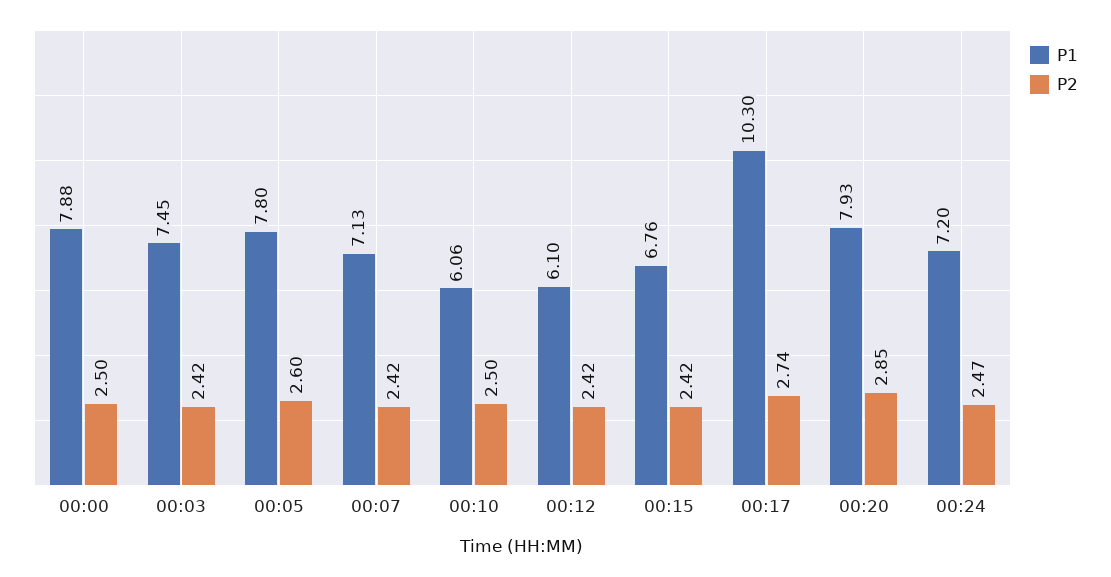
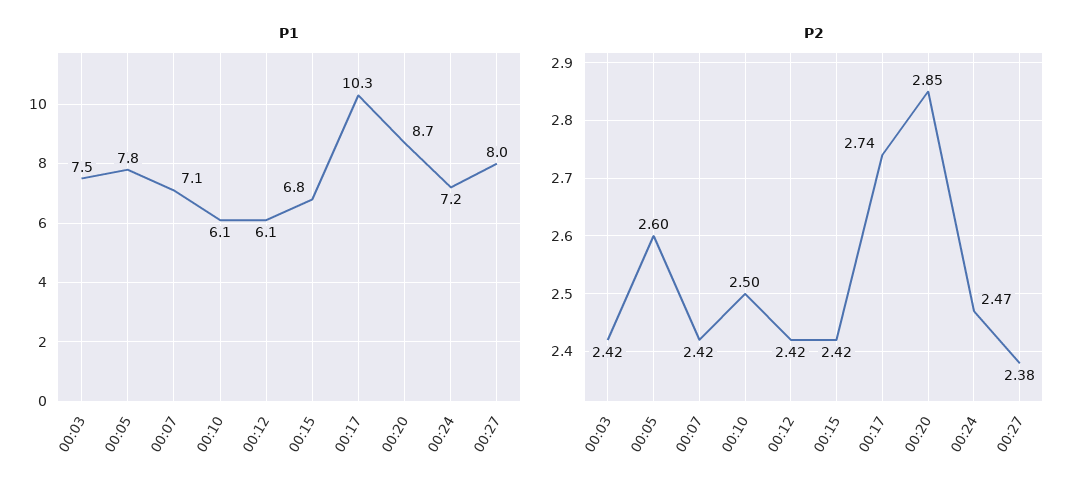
P1, 00:00: 7.88 -> none
P2, 00:00: 2.5 -> none
P1, 00:20: 7.93 -> 8.7
P1, 00:27: none -> 8
P2, 00:27: none -> 2.38

